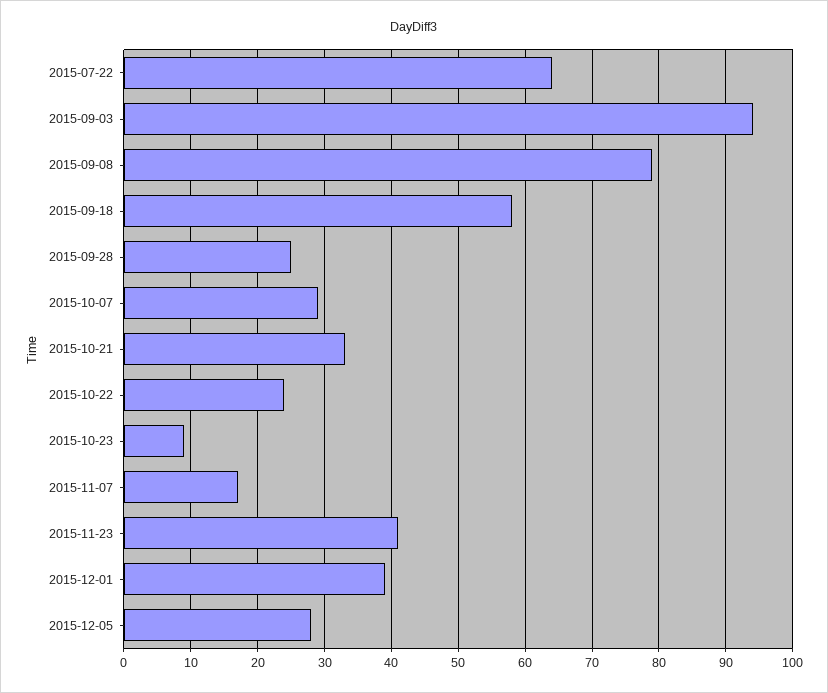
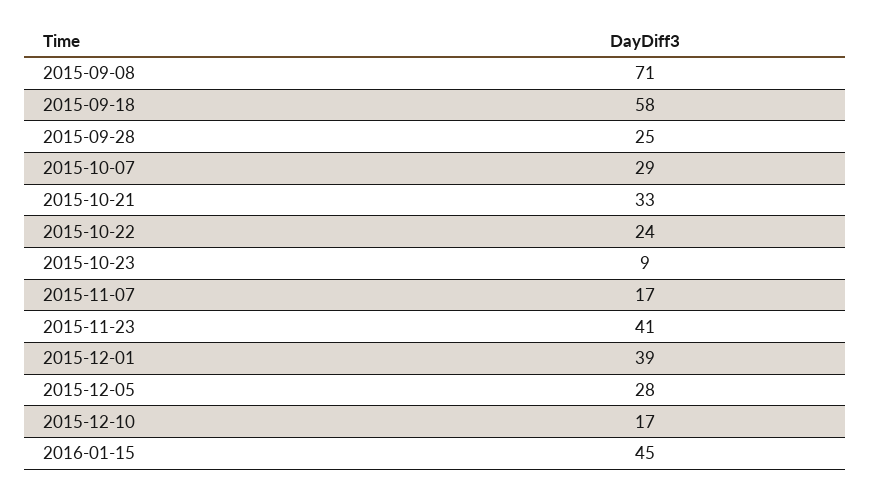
2015-07-22: 64 -> none
2015-09-03: 94 -> none
2015-09-08: 79 -> 71
2015-12-10: none -> 17
2016-01-15: none -> 45

